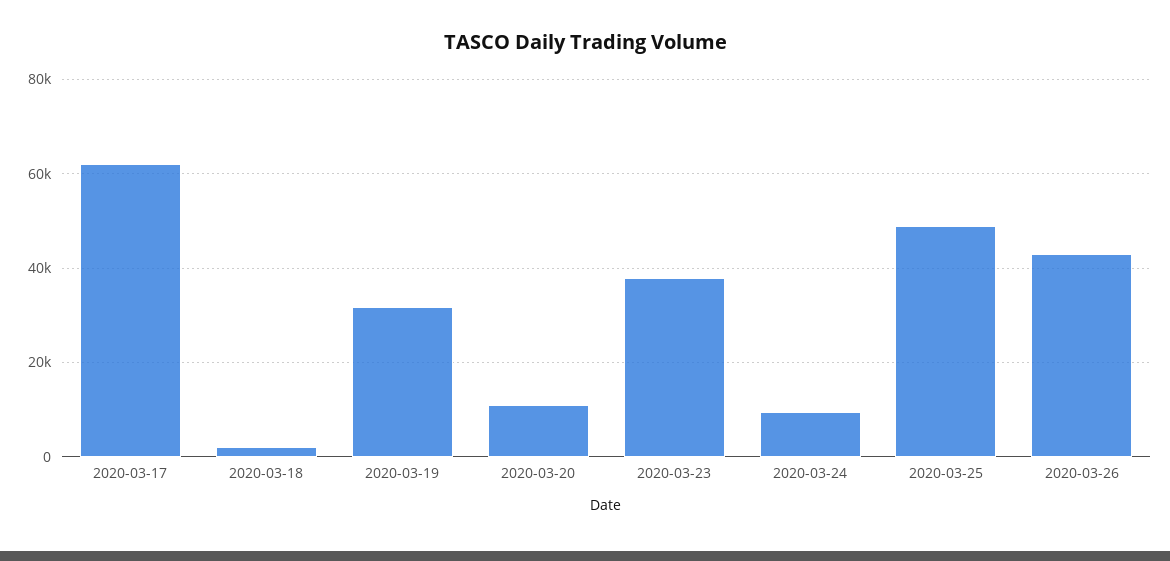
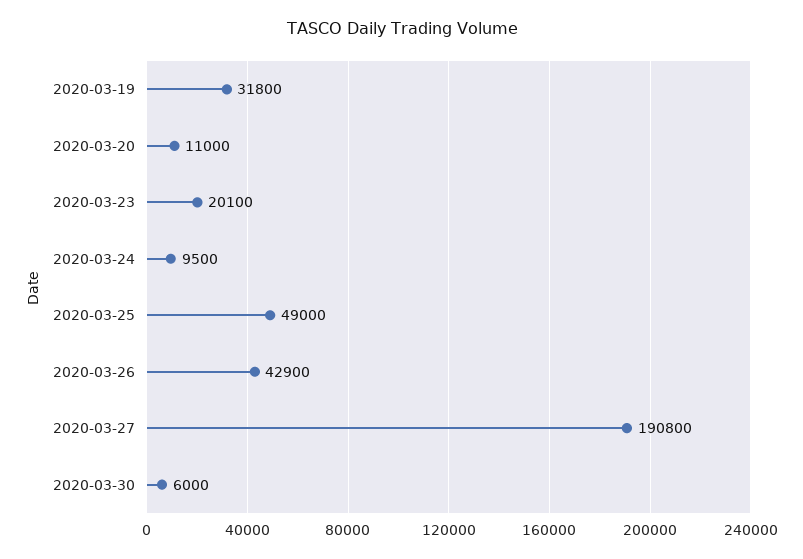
2020-03-17: 62000 -> none
2020-03-18: 2000 -> none
2020-03-23: 38000 -> 20100
2020-03-27: none -> 190800
2020-03-30: none -> 6000

